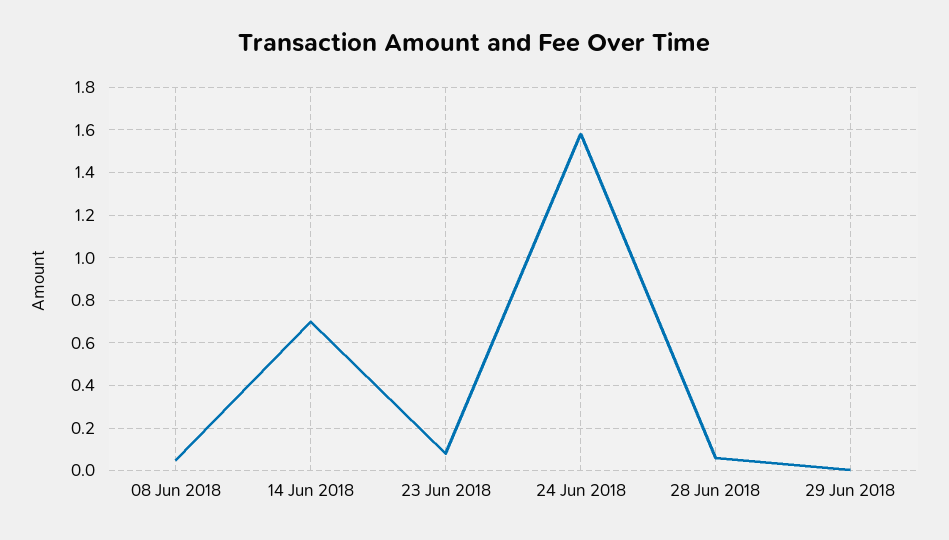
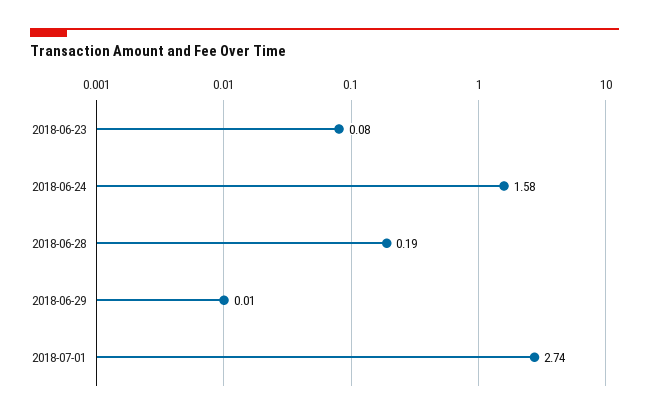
08 Jun 2018: 0.05 -> none
14 Jun 2018: 0.7 -> none
28 Jun 2018: 0.05 -> 0.19
2018-07-01: none -> 2.74

